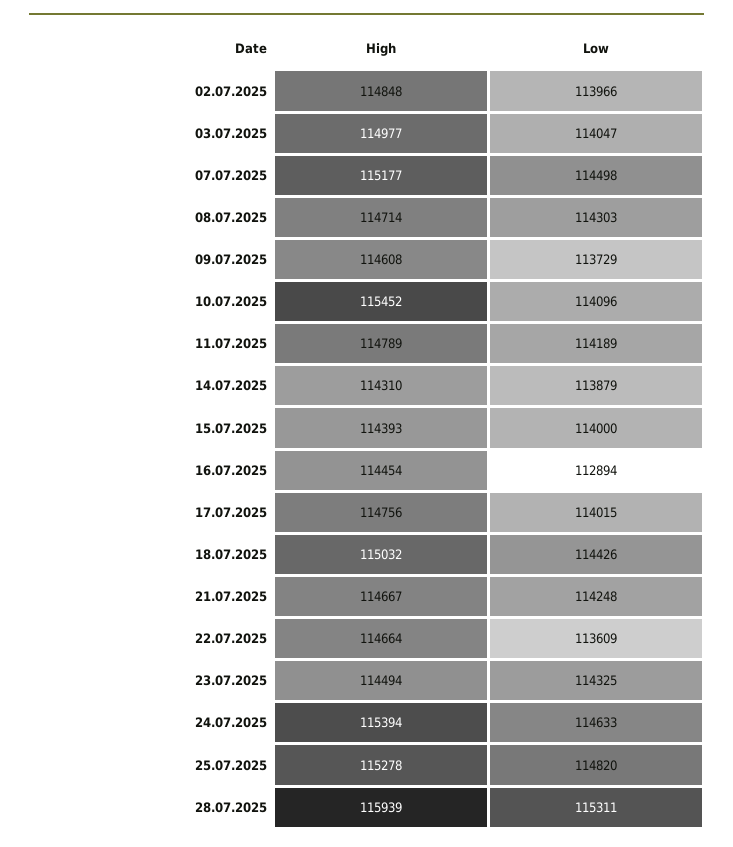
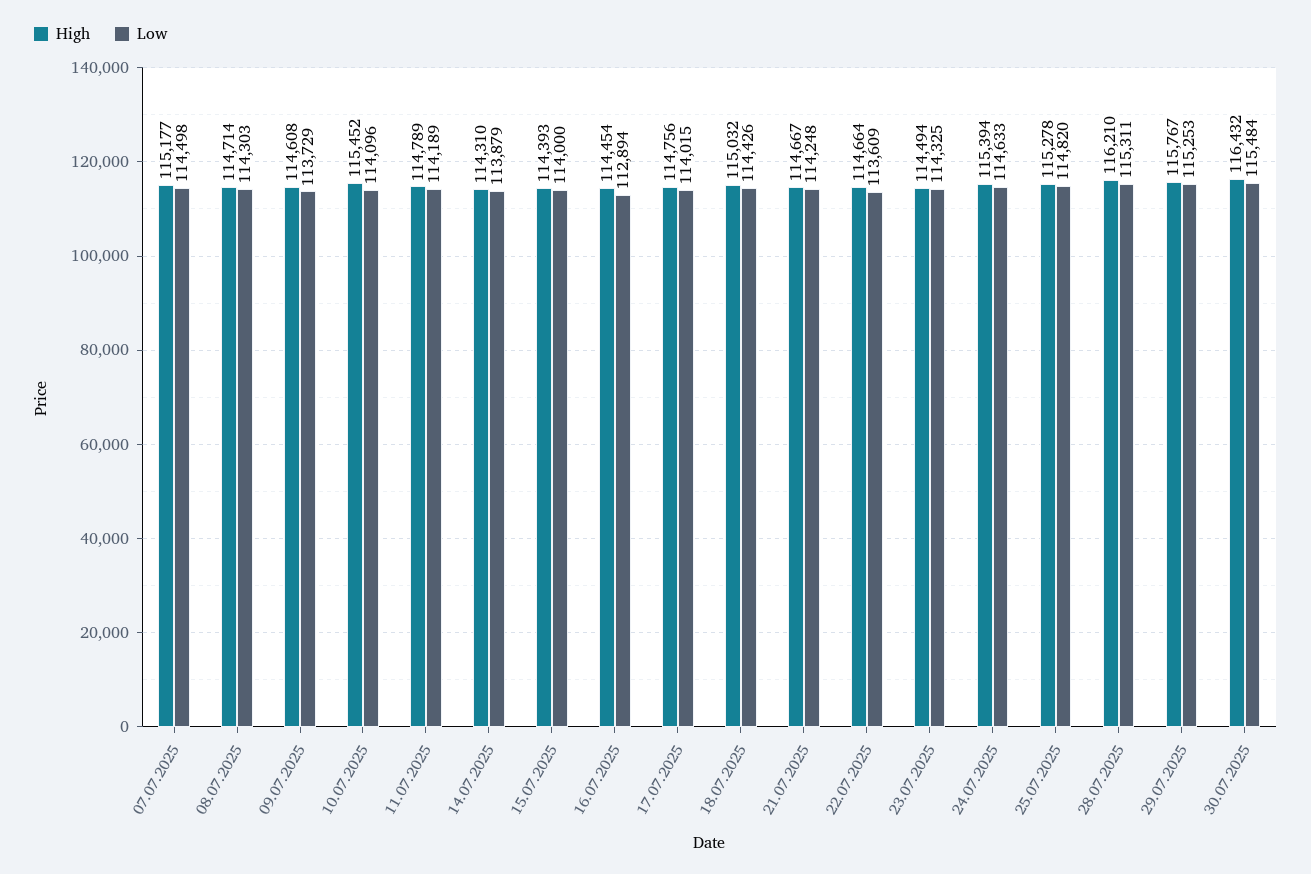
High, 02.07.2025: 114848 -> none
Low, 02.07.2025: 113966 -> none
High, 03.07.2025: 114977 -> none
Low, 03.07.2025: 114047 -> none
High, 28.07.2025: 115939 -> 116210
High, 29.07.2025: none -> 115767
Low, 29.07.2025: none -> 115253
High, 30.07.2025: none -> 116432
Low, 30.07.2025: none -> 115484

